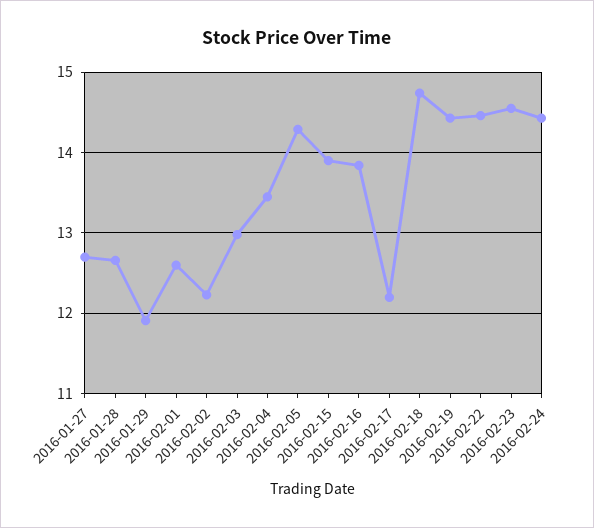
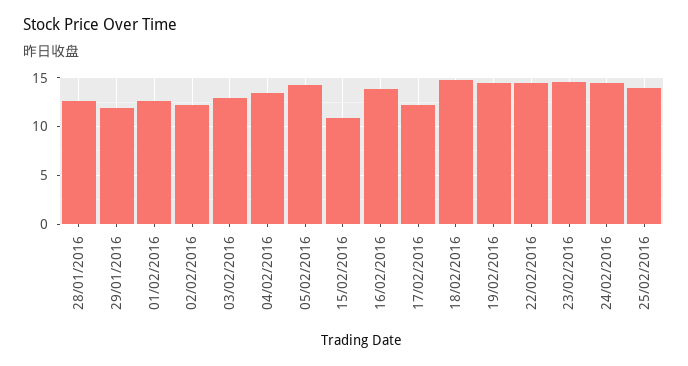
2016-01-27: 12.7 -> none
2016-02-15: 13.9 -> 11
25/02/2016: none -> 14

